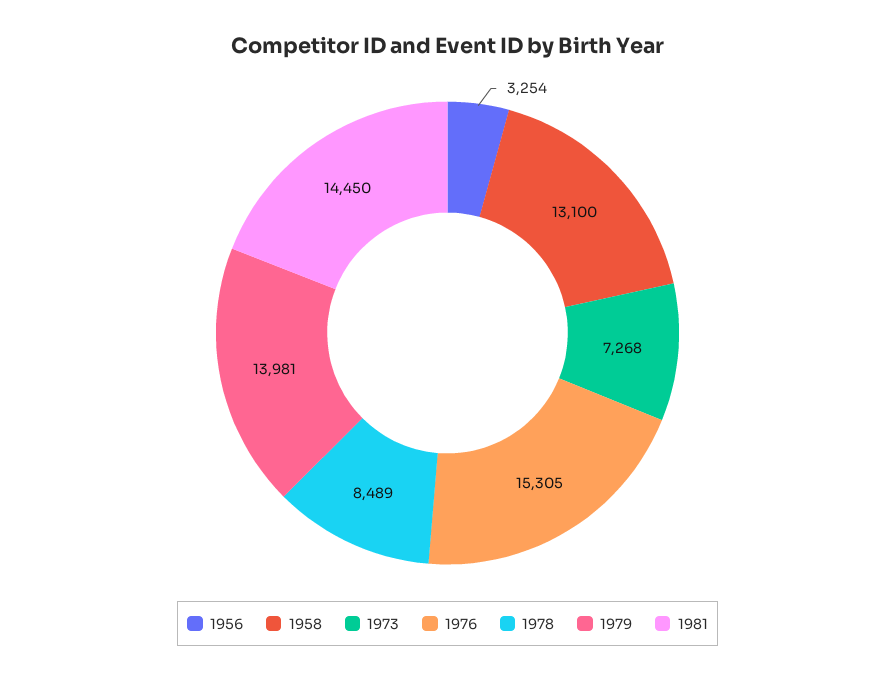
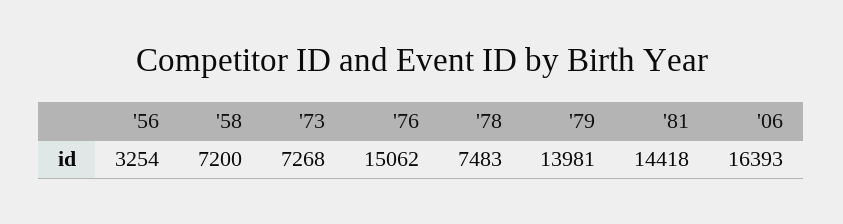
1958: 13100 -> 7200
1976: 15305 -> 15062
1978: 8489 -> 7483
1981: 14450 -> 14418
'06: none -> 16393

